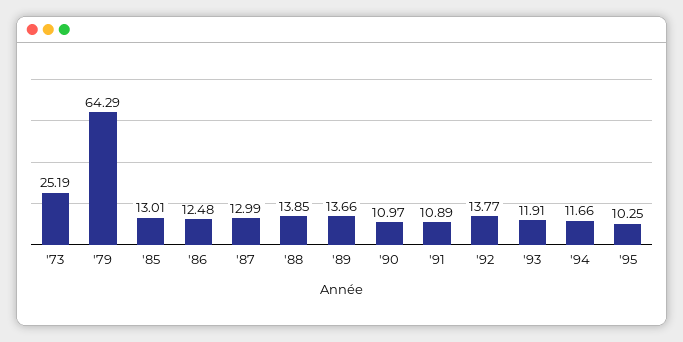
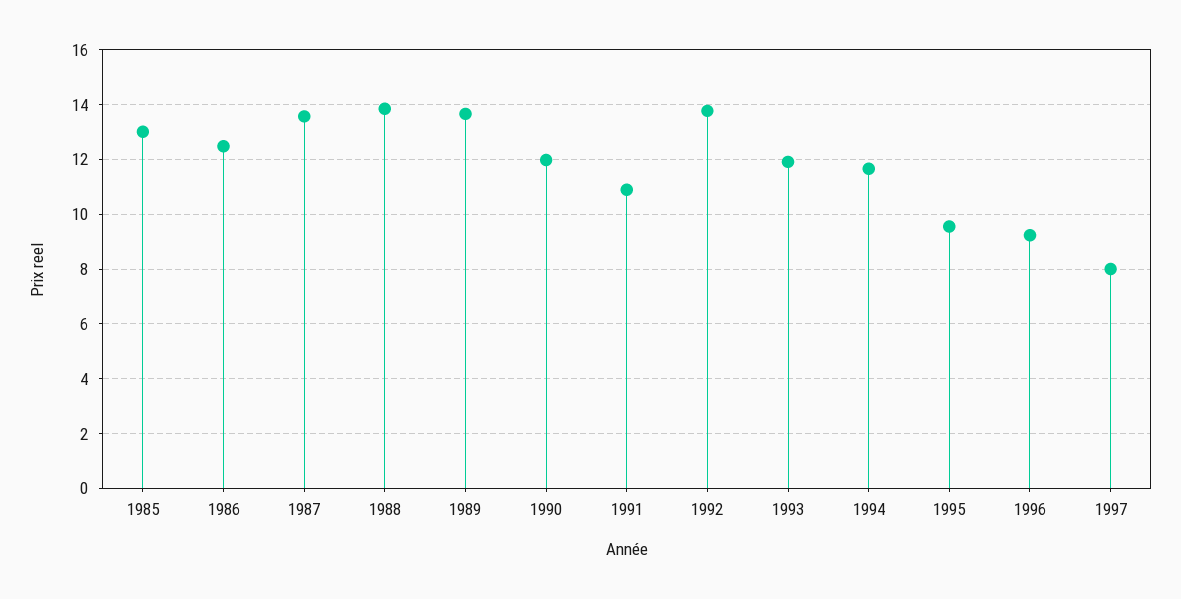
'73: 25.19 -> none
'79: 64.29 -> none
'87: 12.99 -> 13.5
'90: 10.97 -> 12
'95: 10.25 -> 9.5
1996: none -> 9.25
1997: none -> 8

